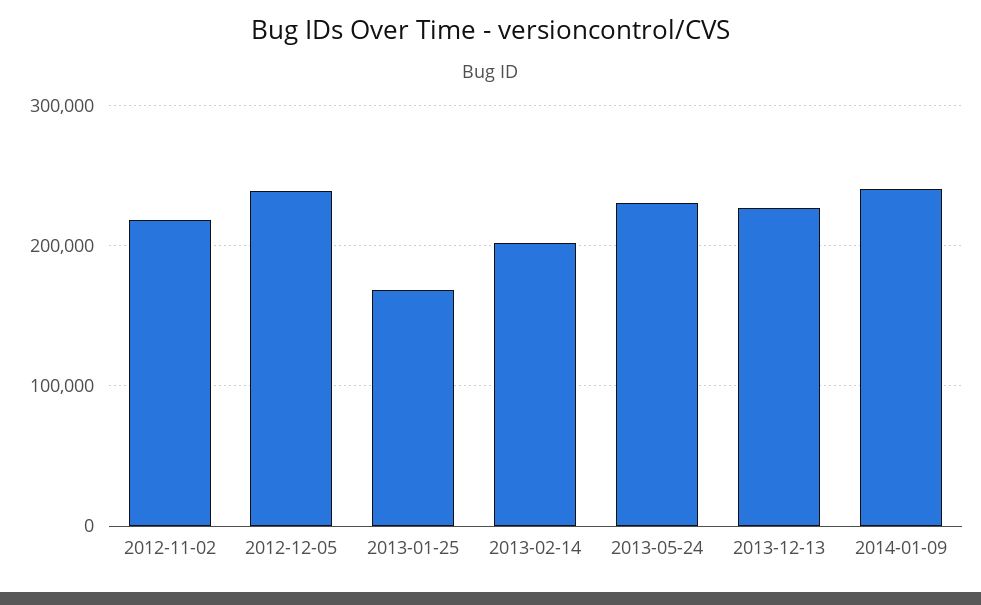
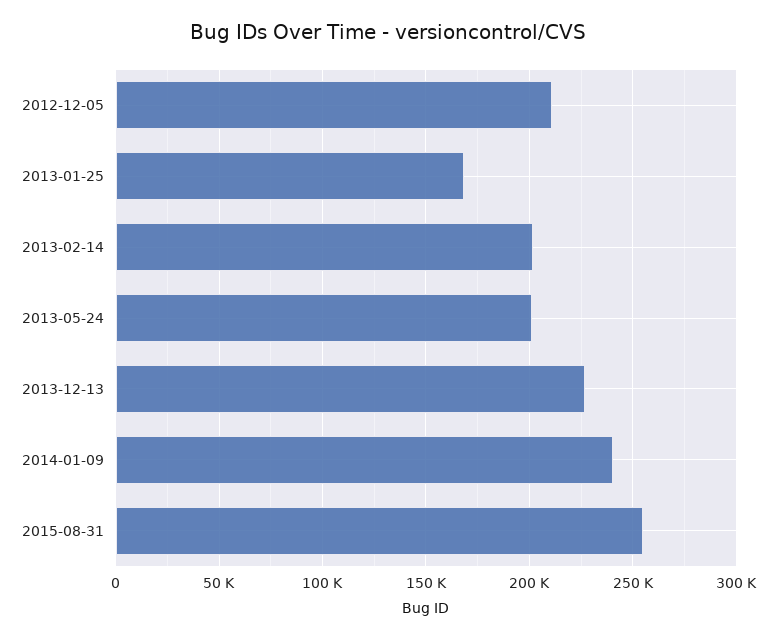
2012-11-02: 220000 -> none
2012-12-05: 240000 -> 210000
2013-05-24: 230000 -> 200000
2015-08-31: none -> 255000

